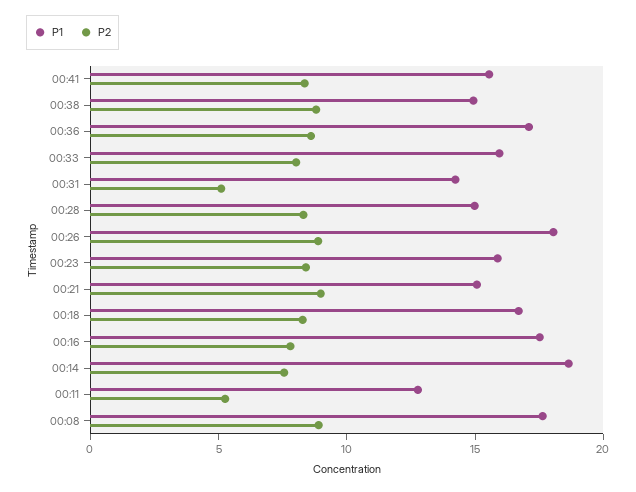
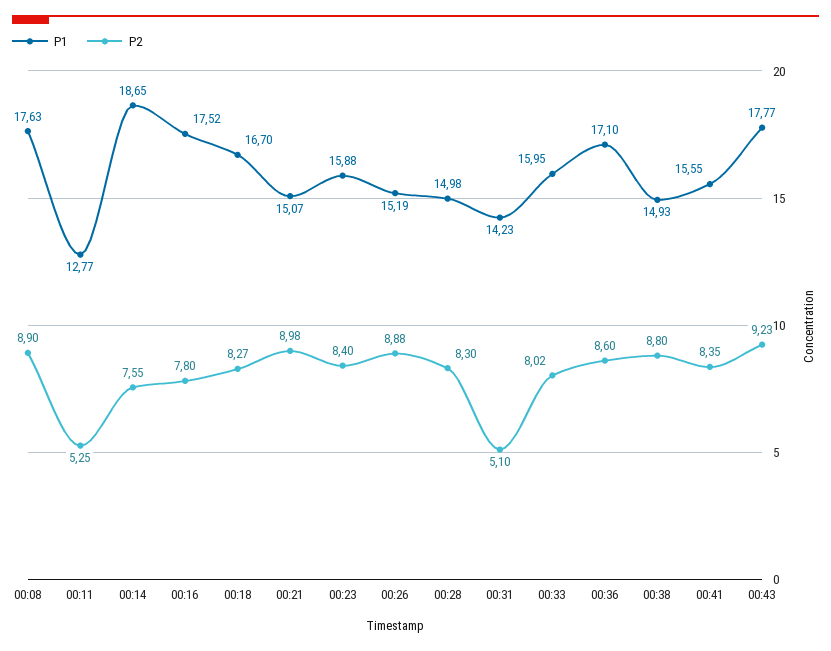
P1, 00:26: 18 -> 15.19
P1, 00:43: none -> 17.77
P2, 00:43: none -> 9.23

